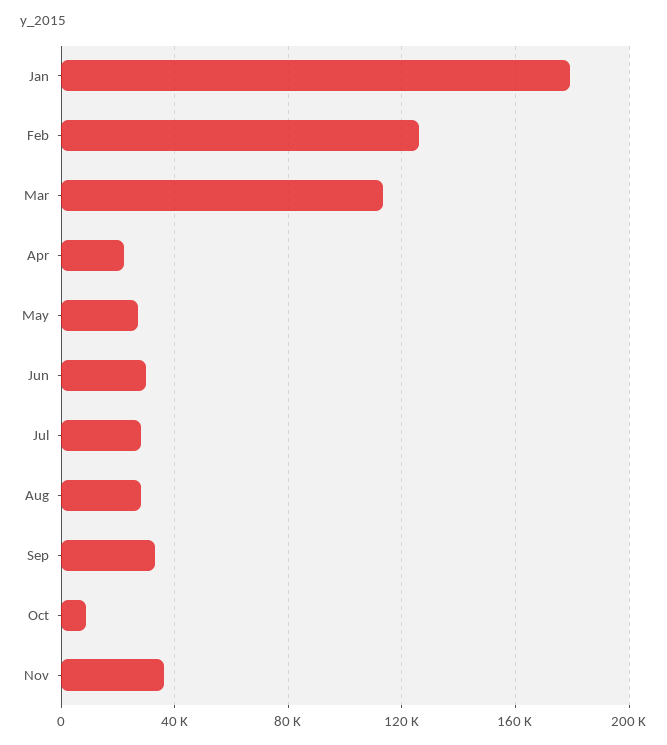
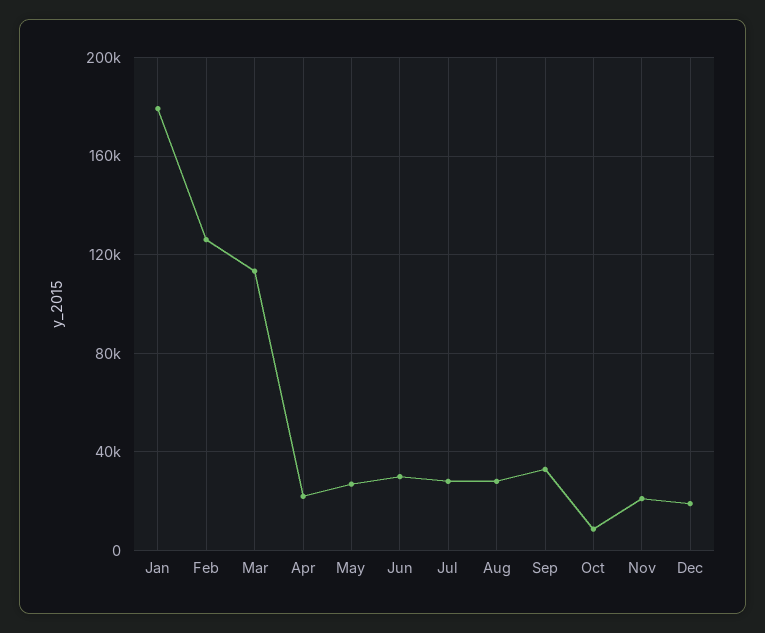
Nov: 35000 -> 20000
Dec: none -> 20000

